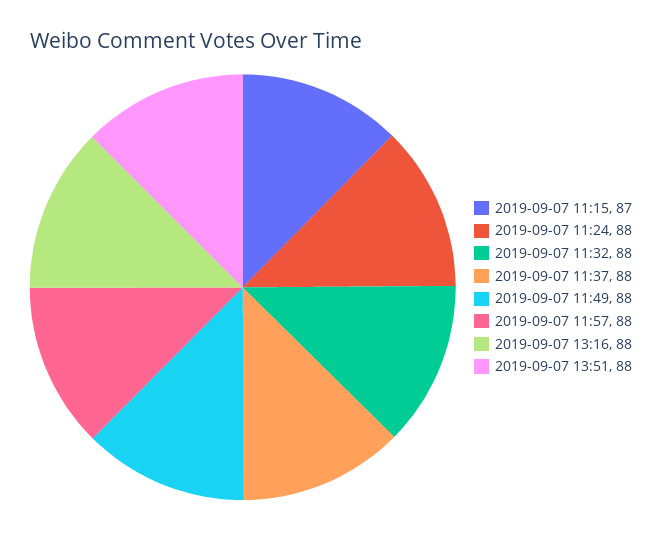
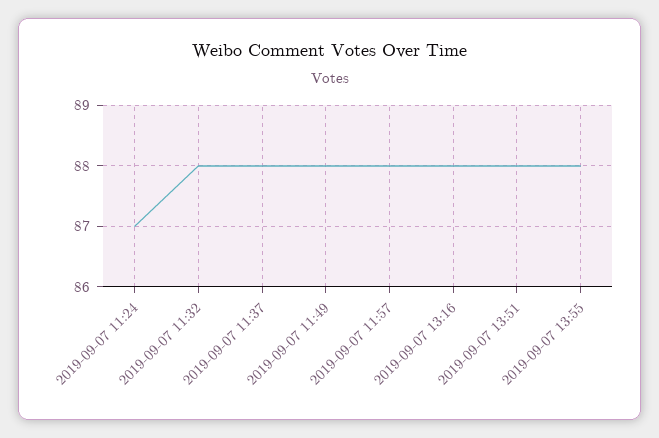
2019-09-07 11:15: 87 -> none
2019-09-07 11:24: 88 -> 87
2019-09-07 13:55: none -> 88

